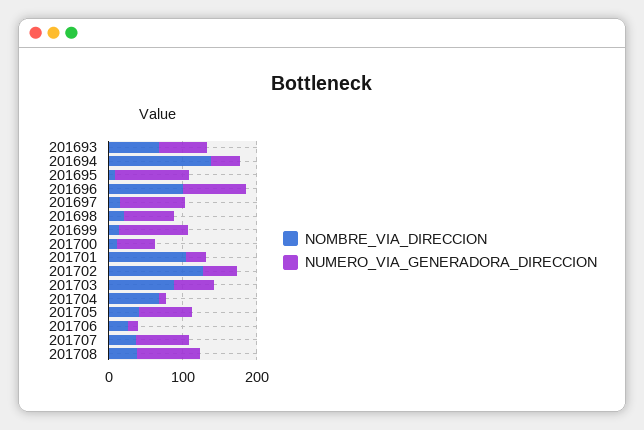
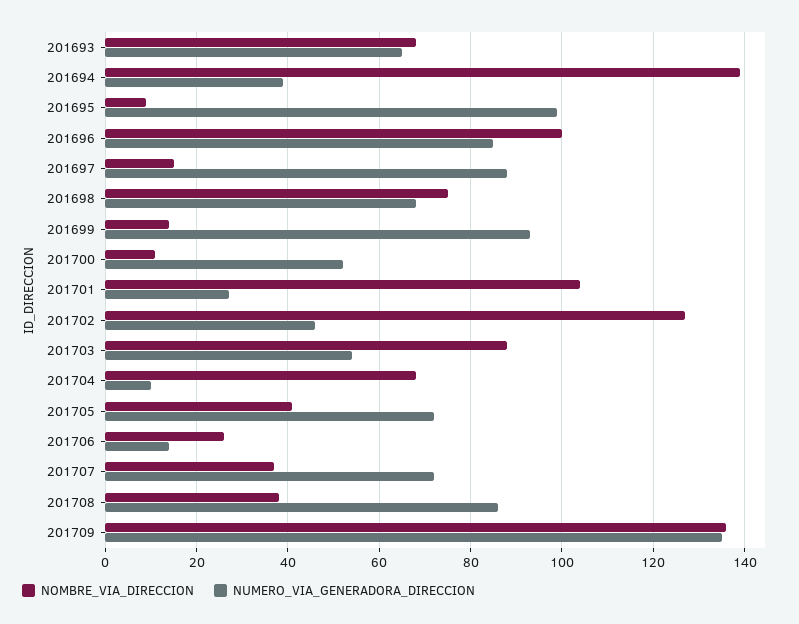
NOMBRE_VIA_DIRECCION, 201698: 20 -> 75
NOMBRE_VIA_DIRECCION, 201709: none -> 135
NUMERO_VIA_GENERADORA_DIRECCION, 201709: none -> 135

